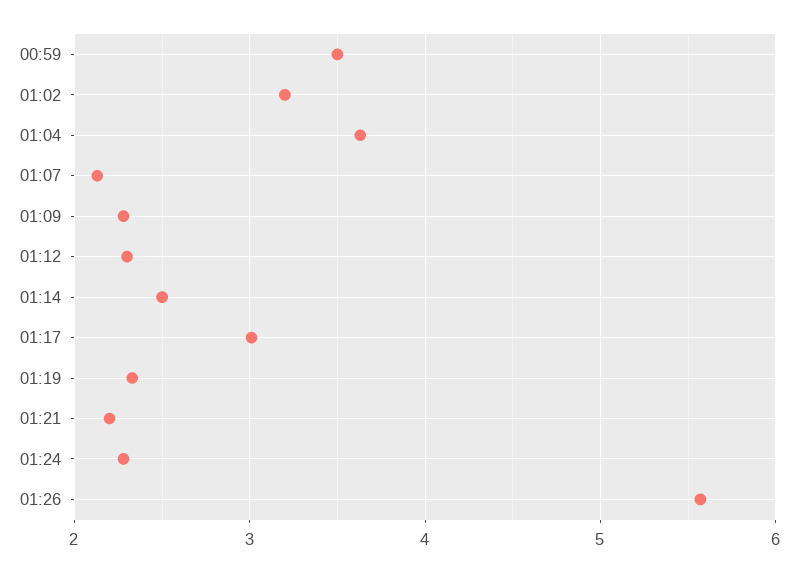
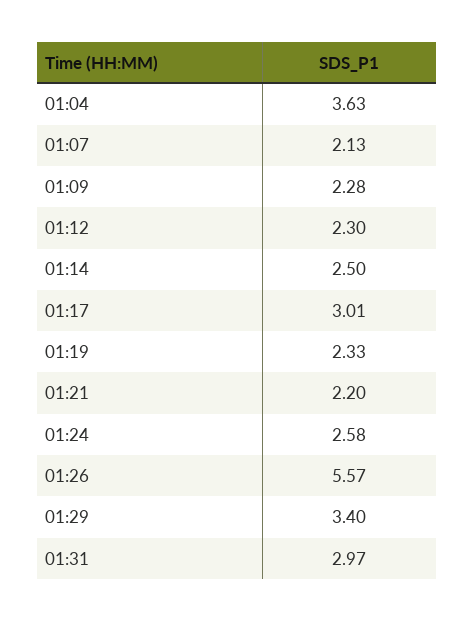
00:59: 3.5 -> none
01:02: 3.2 -> none
01:24: 2.3 -> 2.58
01:29: none -> 3.4
01:31: none -> 2.97

